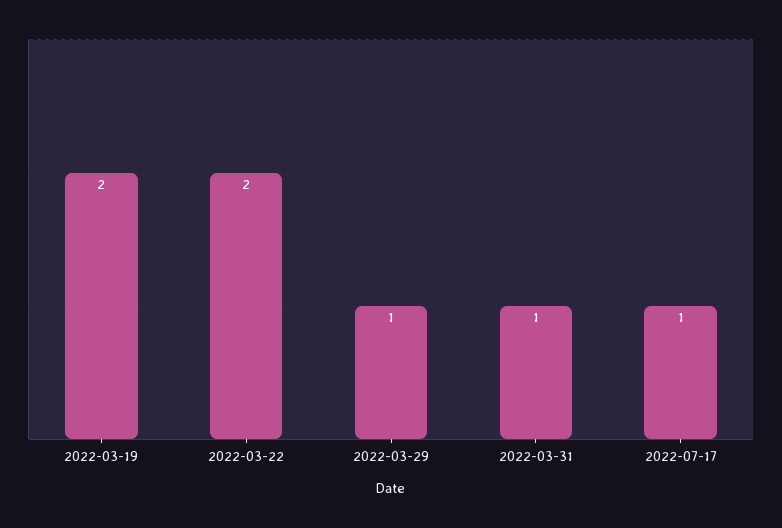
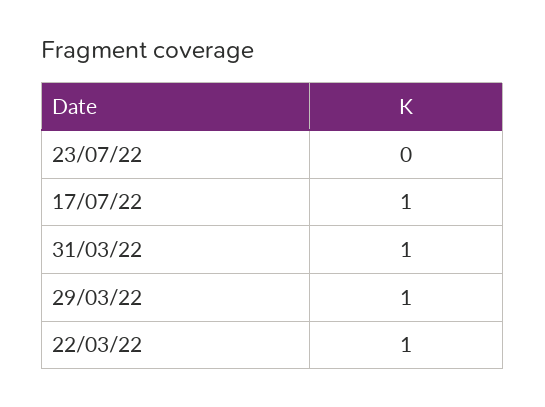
2022-03-19: 2 -> none
2022-03-22: 2 -> 1
23/07/22: none -> 0

